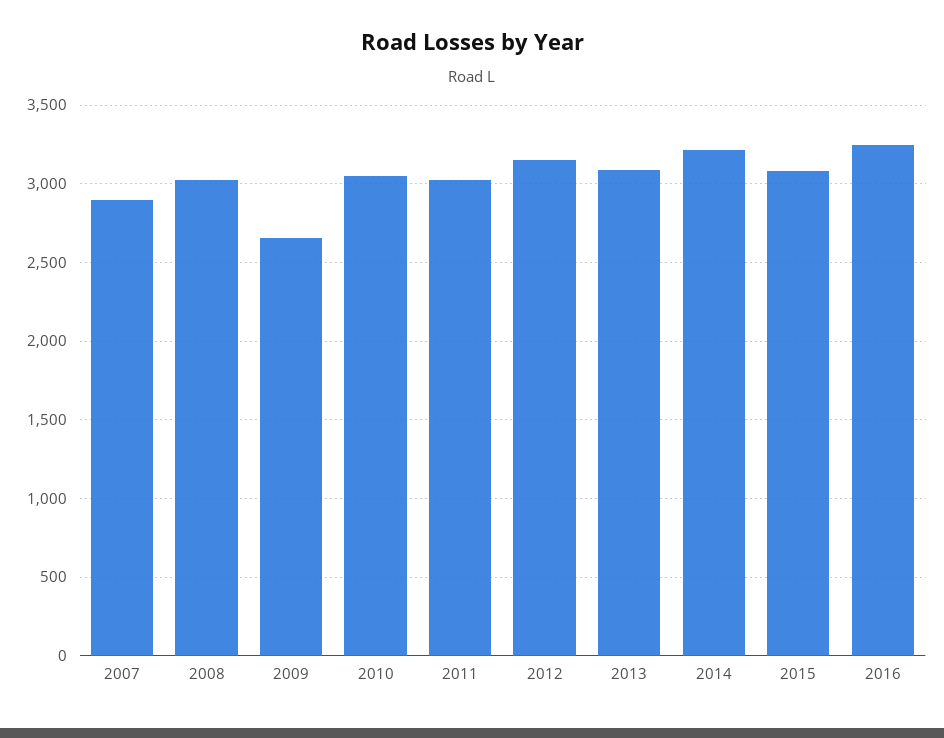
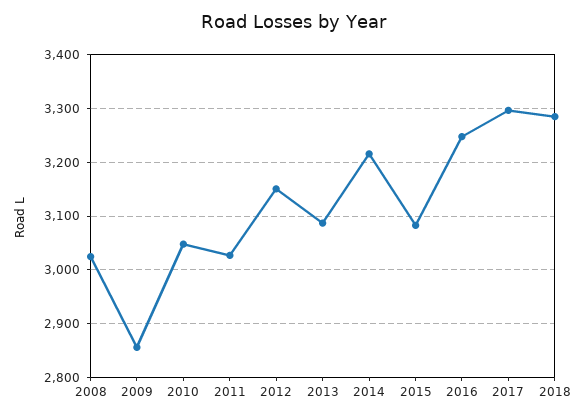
2007: 2900 -> none
2009: 2650 -> 2860
2017: none -> 3300
2018: none -> 3280

